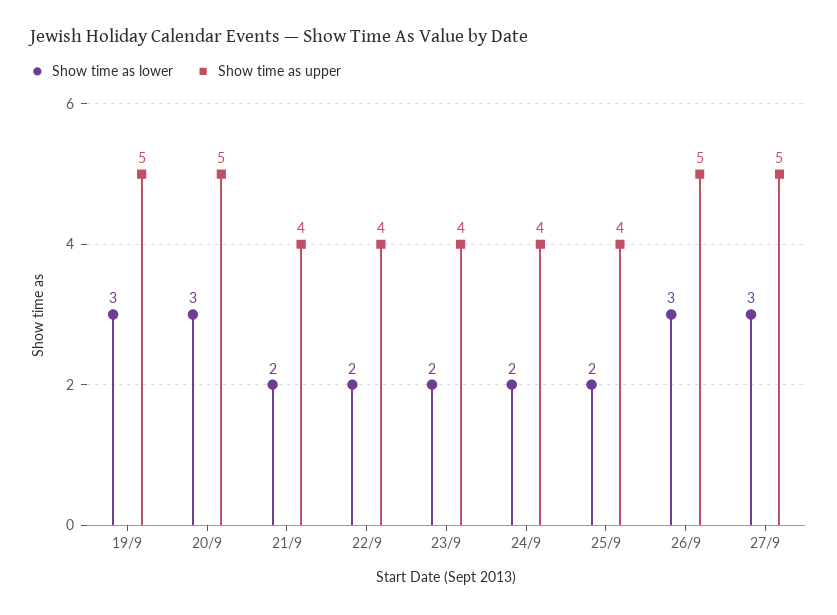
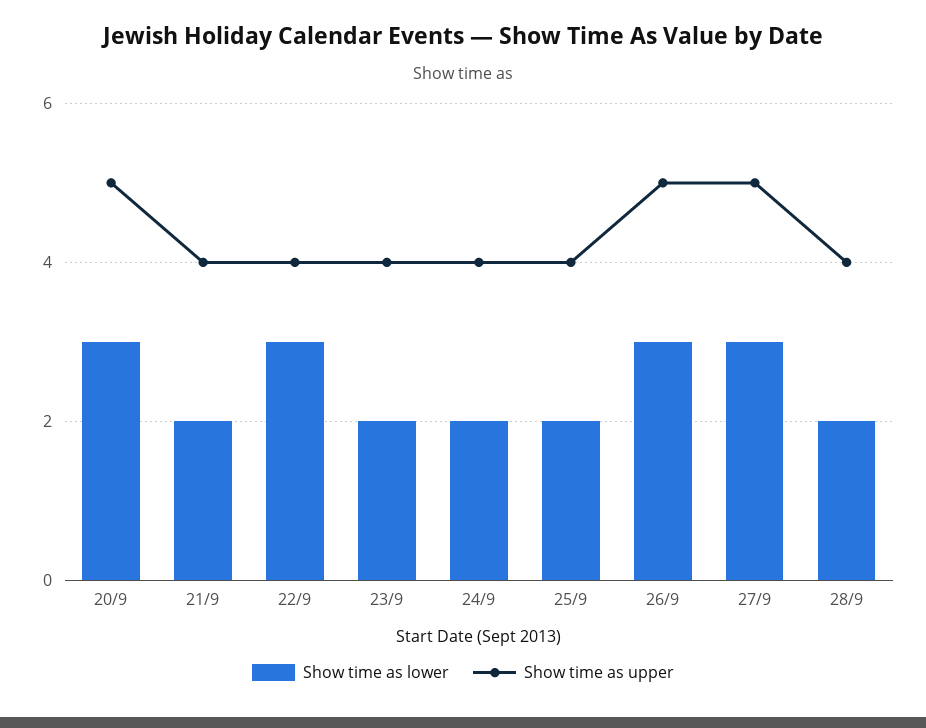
Show time as lower, 19/9: 3 -> none
Show time as upper, 19/9: 5 -> none
Show time as lower, 22/9: 2 -> 3
Show time as lower, 28/9: none -> 2
Show time as upper, 28/9: none -> 4

